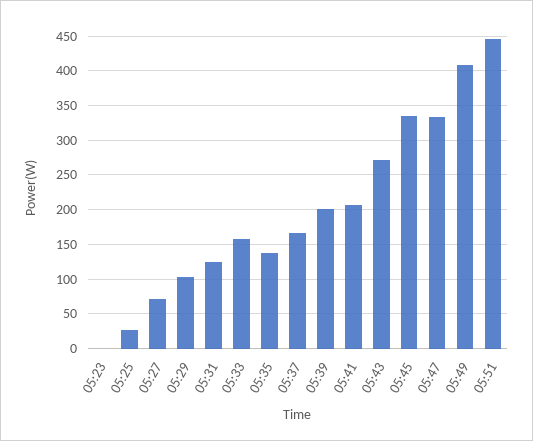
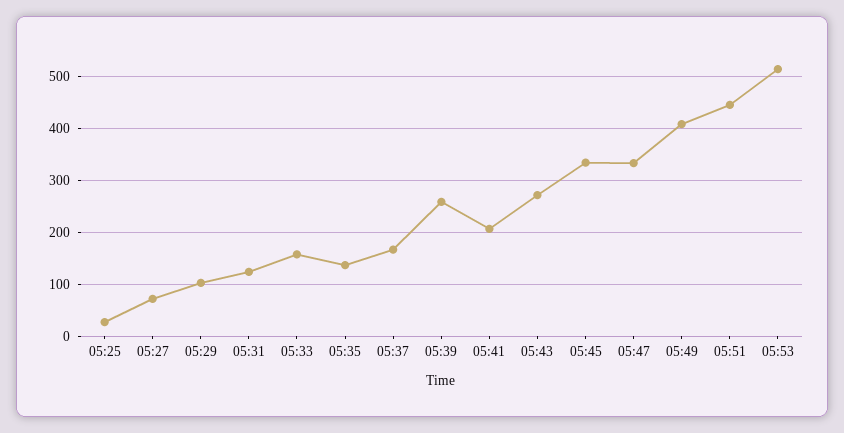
05:23: 0 -> none
05:39: 200 -> 260
05:53: none -> 520

